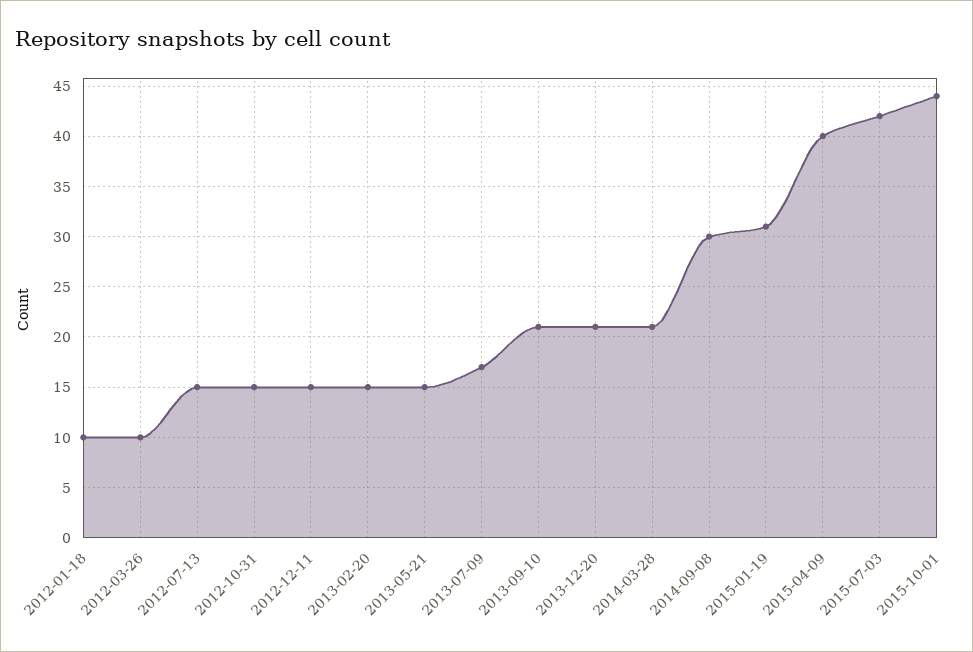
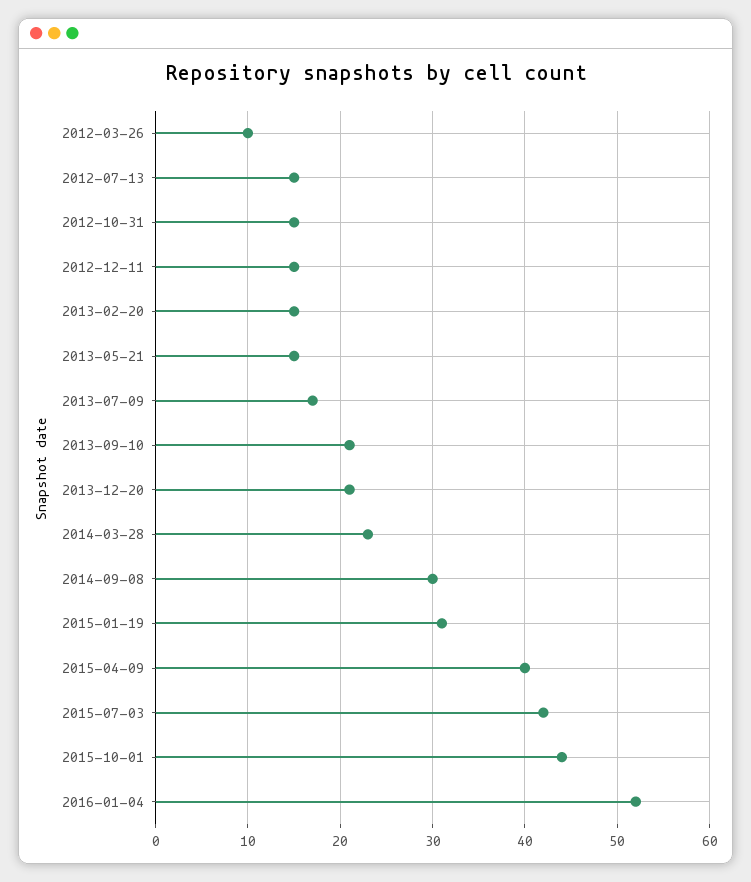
2012-01-18: 10 -> none
2014-03-28: 21 -> 23
2016-01-04: none -> 52

